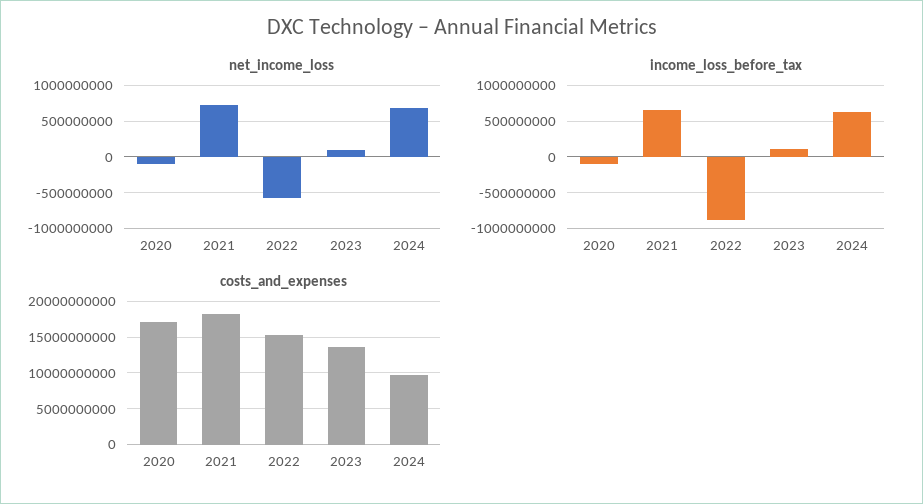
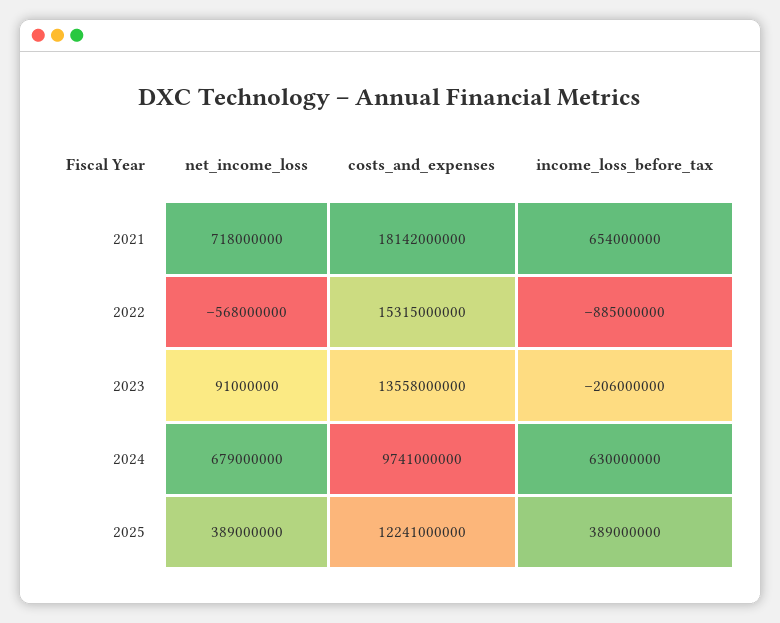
net_income_loss, 2020: -100000000 -> none
income_loss_before_tax, 2020: -100000000 -> none
income_loss_before_tax, 2023: 100000000 -> -206000000
costs_and_expenses, 2020: 17000000000 -> none
net_income_loss, 2025: none -> 389000000
costs_and_expenses, 2025: none -> 12241000000
income_loss_before_tax, 2025: none -> 389000000

